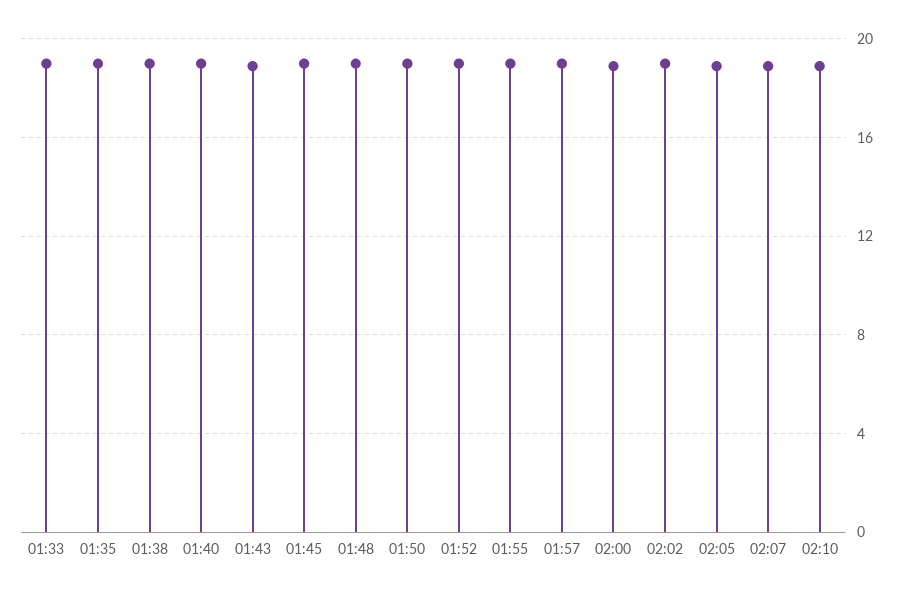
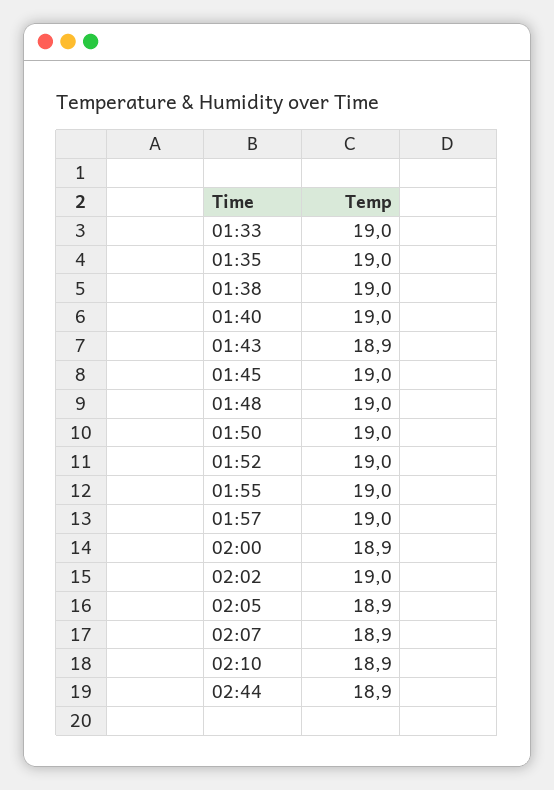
02:44: none -> 18.9

